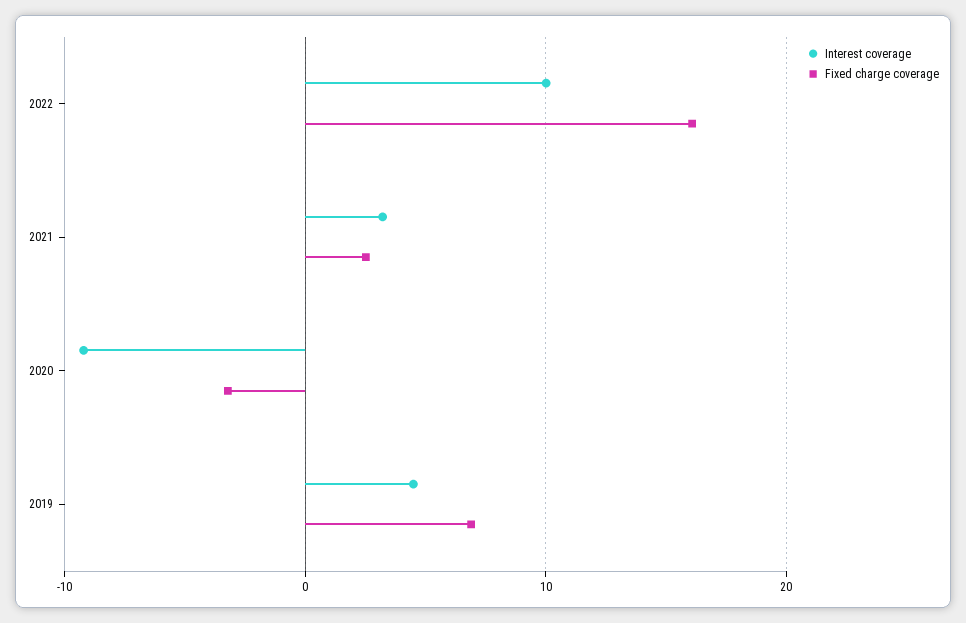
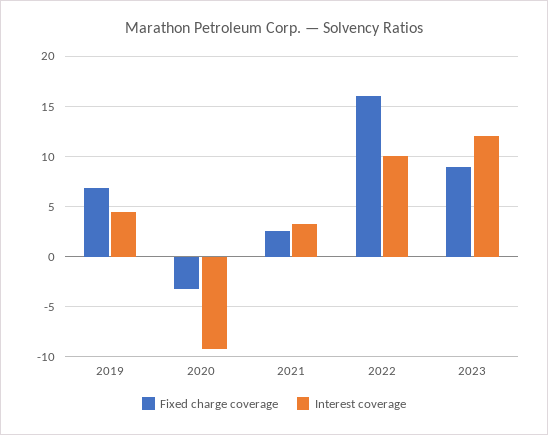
Fixed charge coverage, 2023: none -> 9
Interest coverage, 2023: none -> 12

